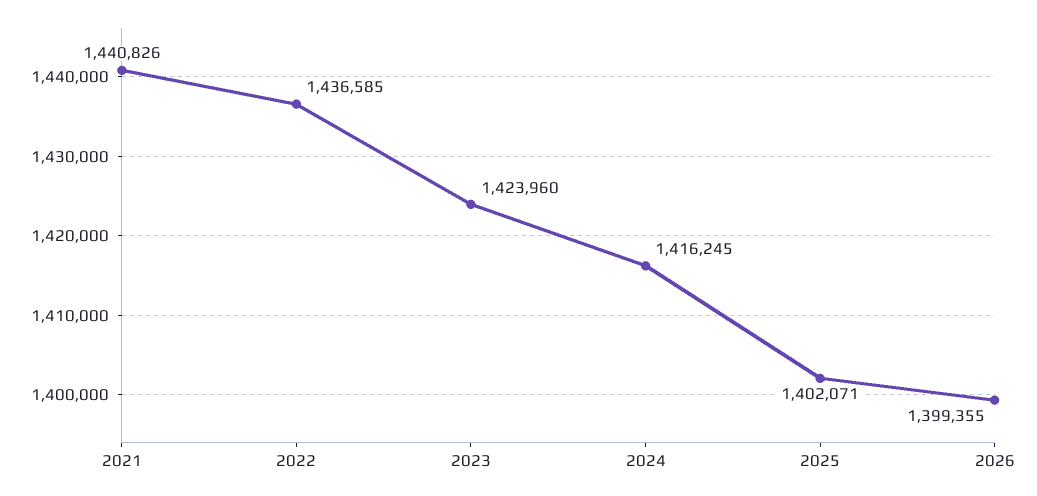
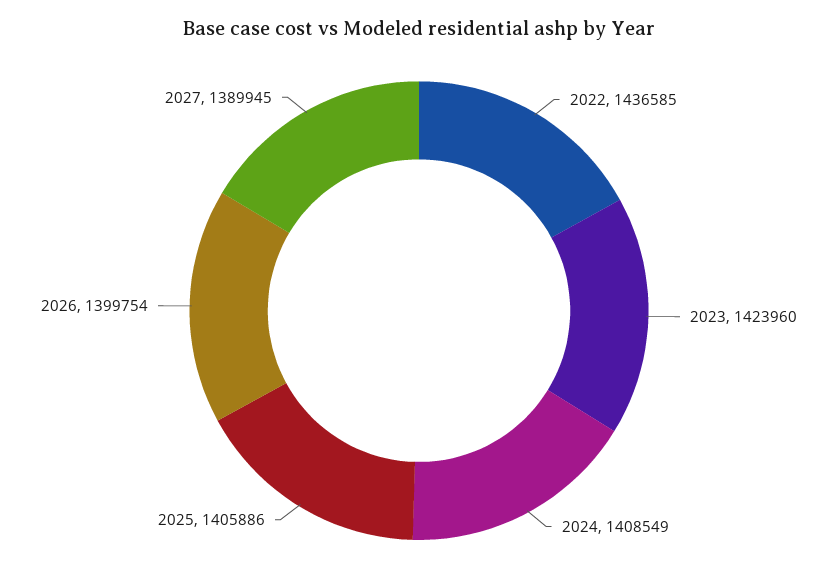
2021: 1440826 -> none
2024: 1416245 -> 1408549
2025: 1402071 -> 1405886
2026: 1399355 -> 1399754
2027: none -> 1389945

